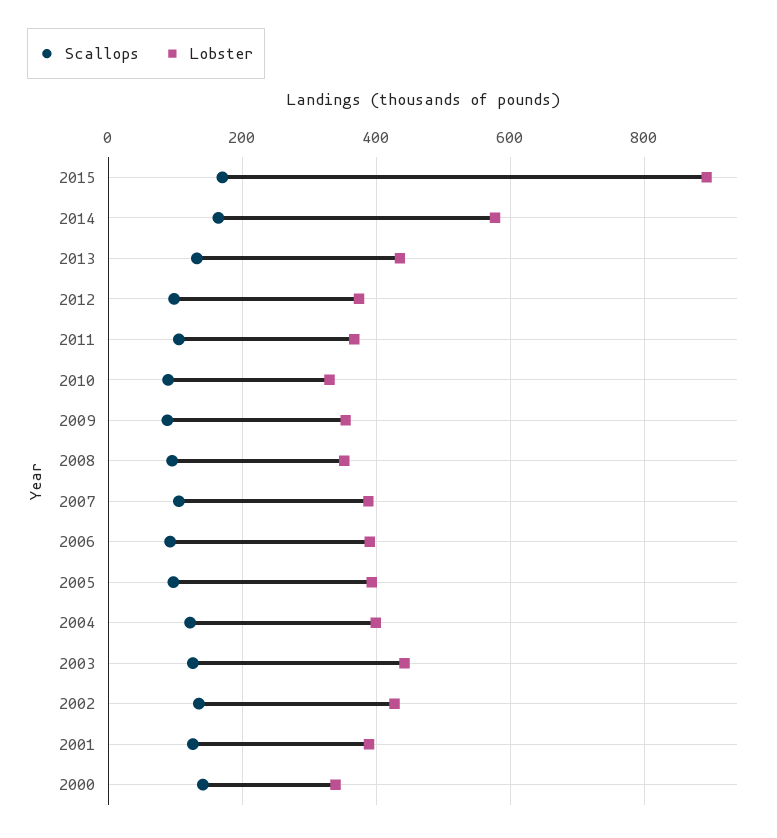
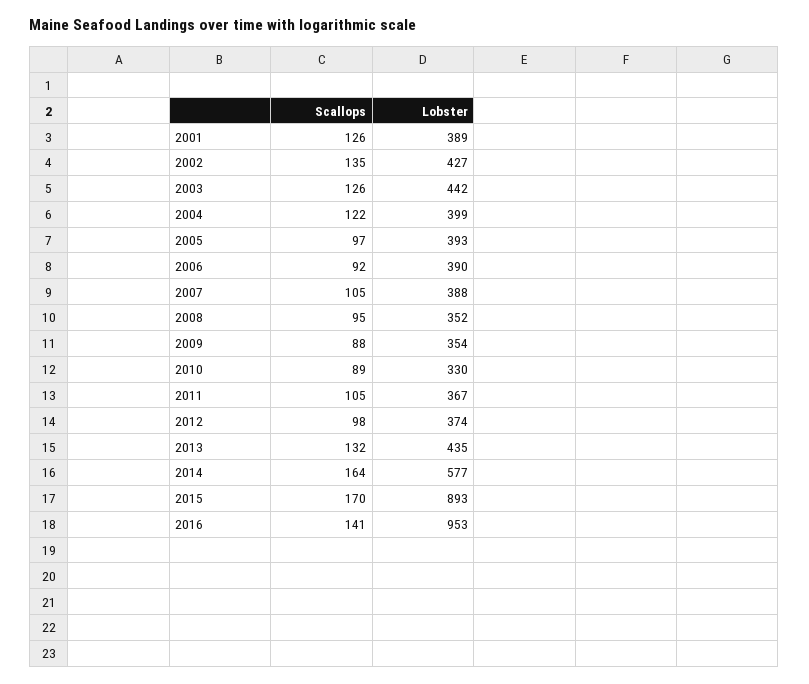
Scallops, 2000: 140 -> none
Lobster, 2000: 340 -> none
Scallops, 2016: none -> 141
Lobster, 2016: none -> 953

